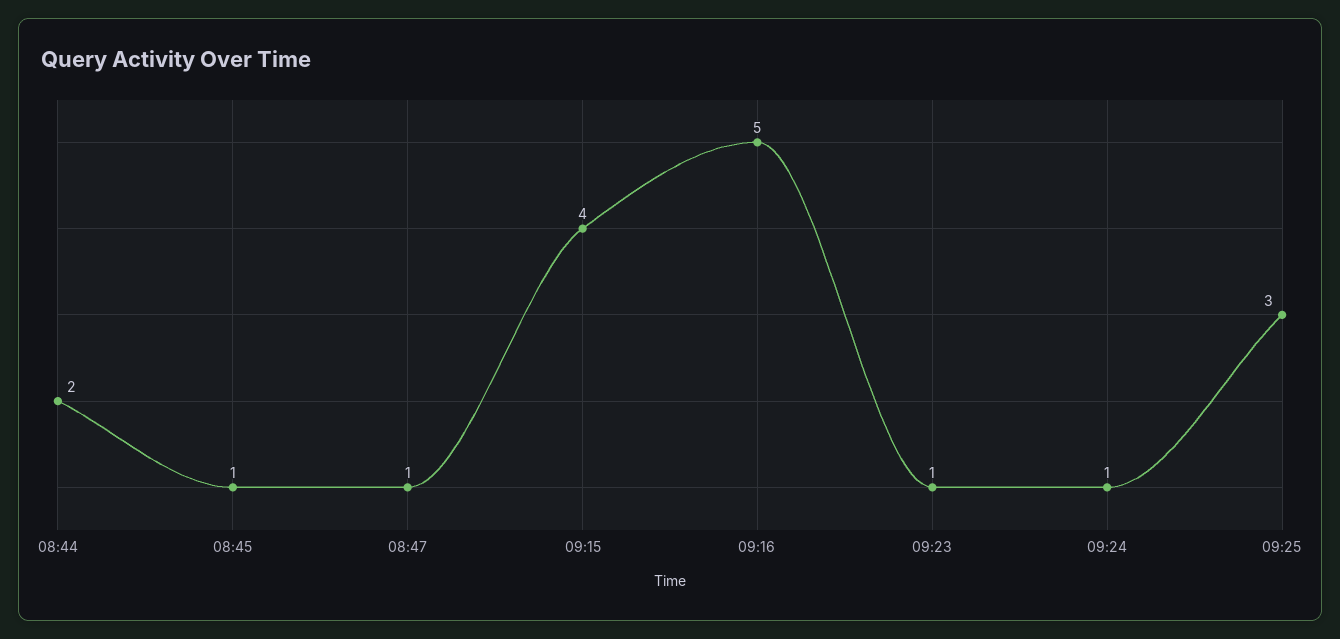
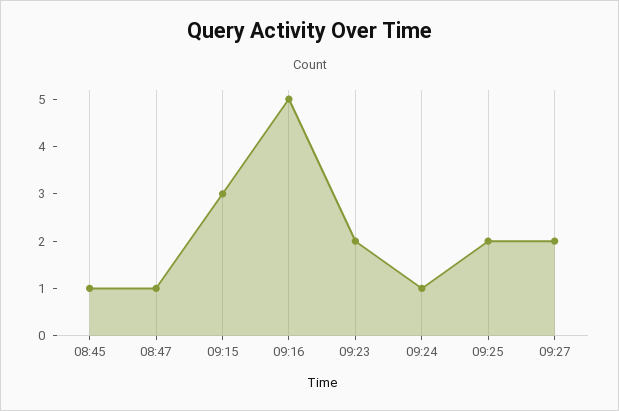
08:44: 2 -> none
09:15: 4 -> 3
09:23: 1 -> 2
09:25: 3 -> 2
09:27: none -> 2

